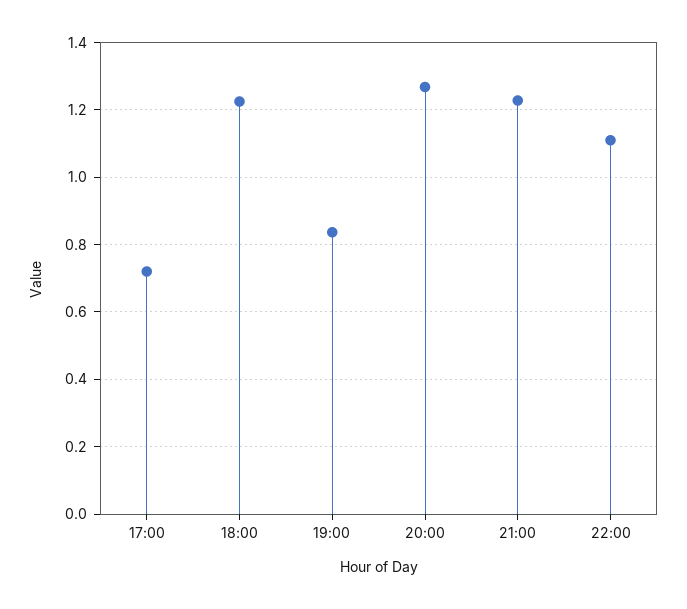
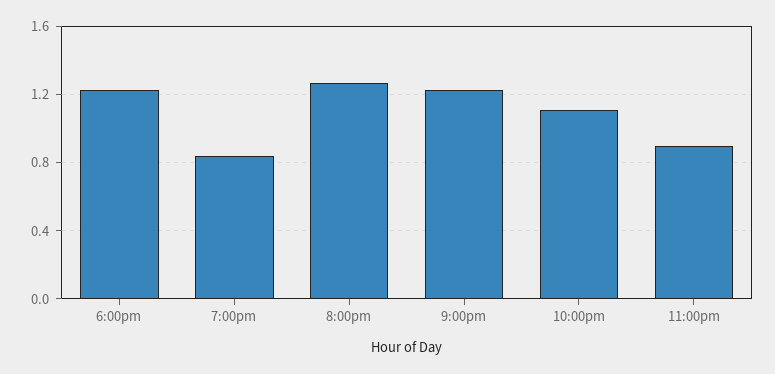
17:00: 0.72 -> none
11:00pm: none -> 0.9

